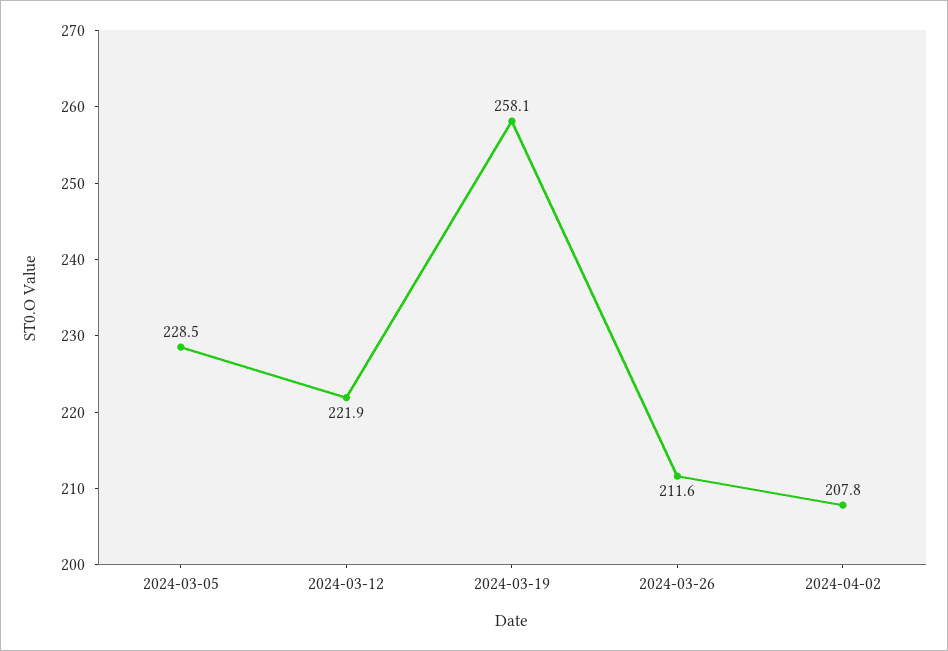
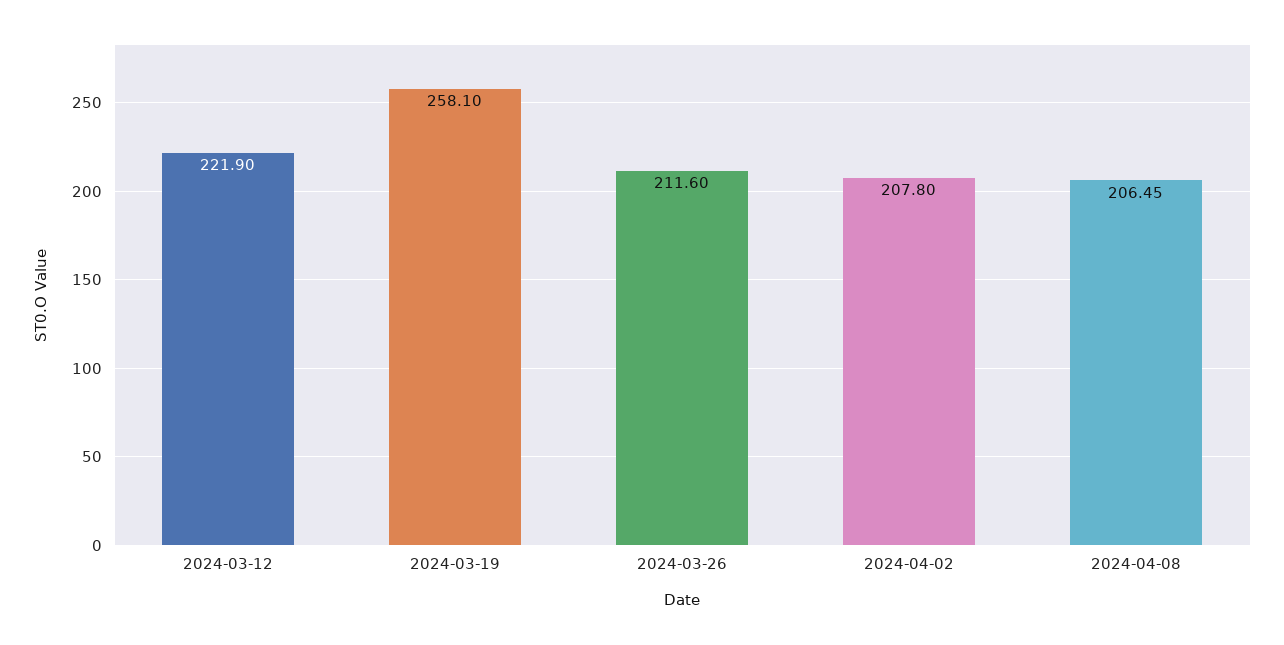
2024-03-05: 228.5 -> none
2024-04-08: none -> 206.45

